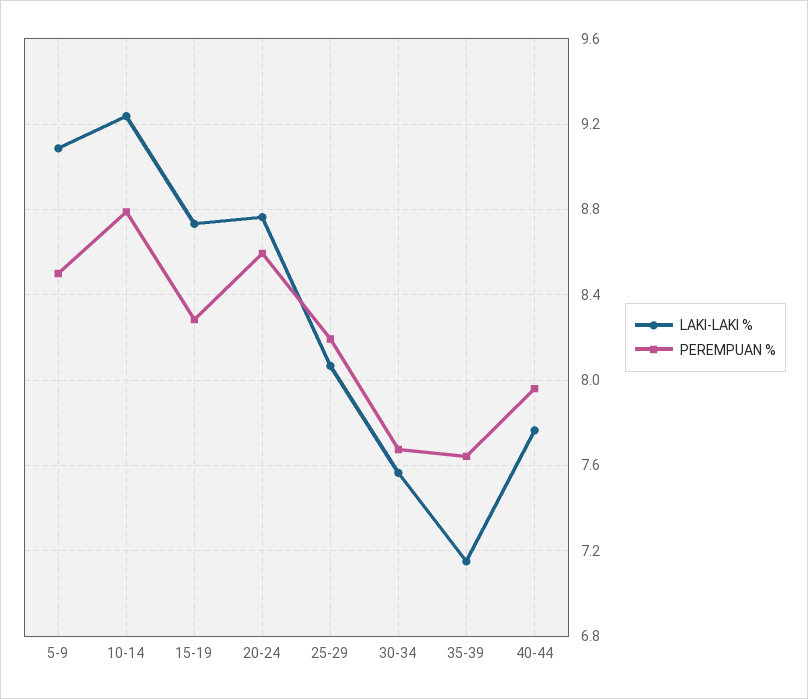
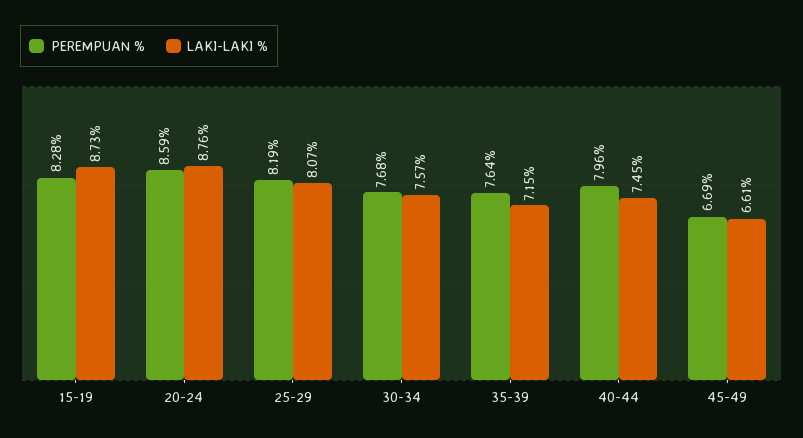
LAKI-LAKI %, 5-9: 9.1 -> none
PEREMPUAN %, 5-9: 8.5 -> none
LAKI-LAKI %, 10-14: 9.25 -> none
PEREMPUAN %, 10-14: 8.8 -> none
LAKI-LAKI %, 40-44: 7.75 -> 7.45
PEREMPUAN %, 45-49: none -> 6.69
LAKI-LAKI %, 45-49: none -> 6.61

